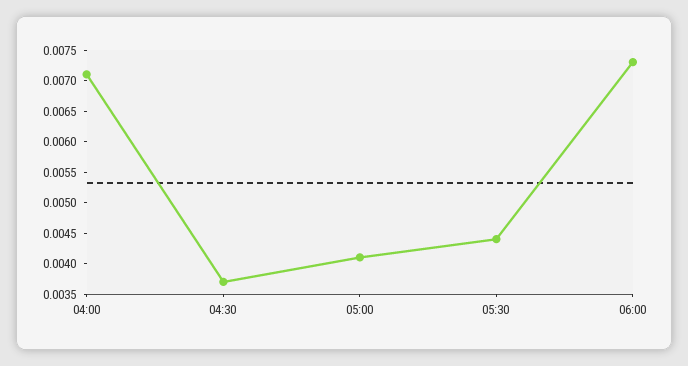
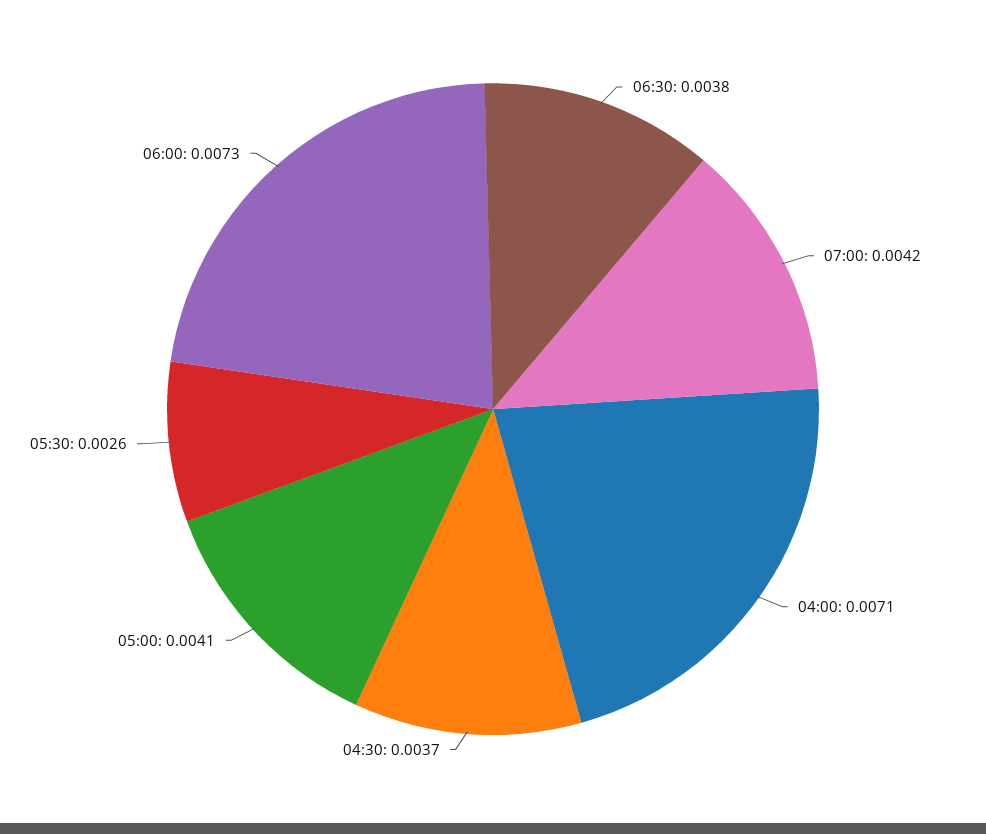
05:30: 0.0045 -> 0.0026
06:30: none -> 0.0038
07:00: none -> 0.0042

